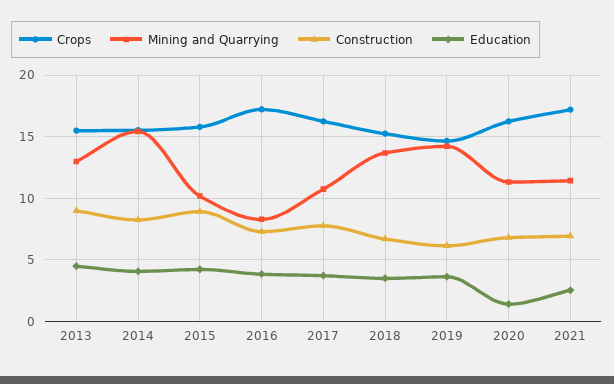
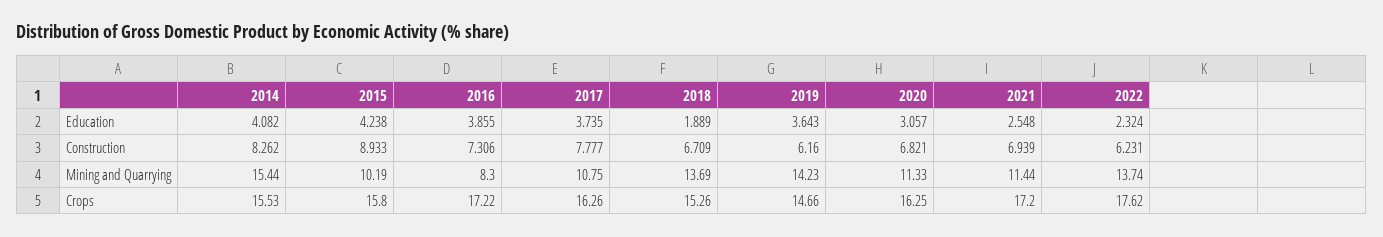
Crops, 2013: 15.5 -> none
Mining and Quarrying, 2013: 13 -> none
Construction, 2013: 9 -> none
Education, 2013: 4.5 -> none
Education, 2018: 3.5 -> 1.889
Education, 2020: 1.5 -> 3.057
Education, 2022: none -> 2.324
Construction, 2022: none -> 6.231
Mining and Quarrying, 2022: none -> 13.74
Crops, 2022: none -> 17.62

